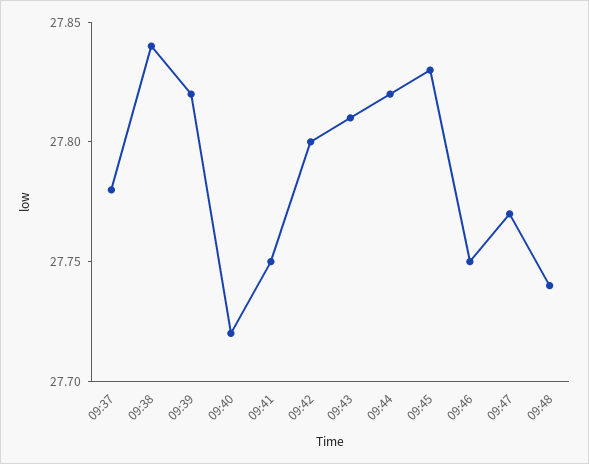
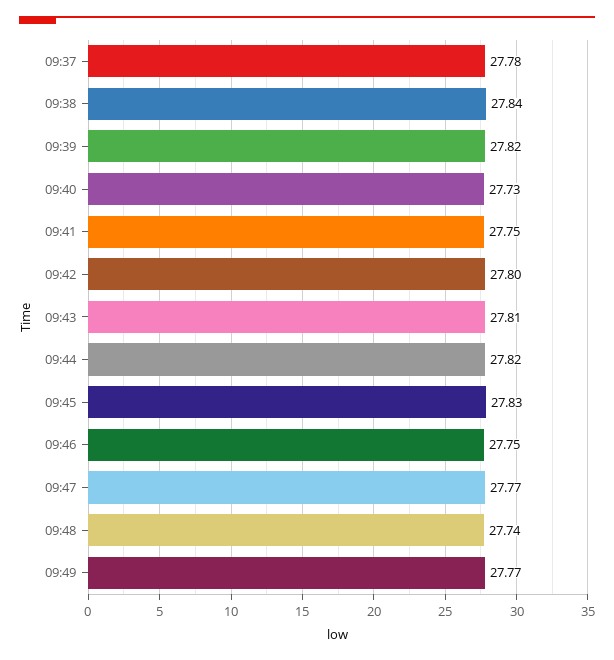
09:40: 27.72 -> 27.73
09:49: none -> 27.77

